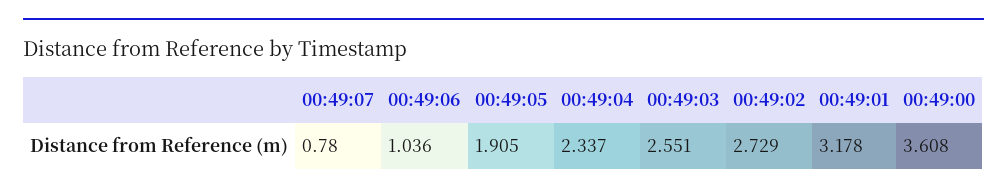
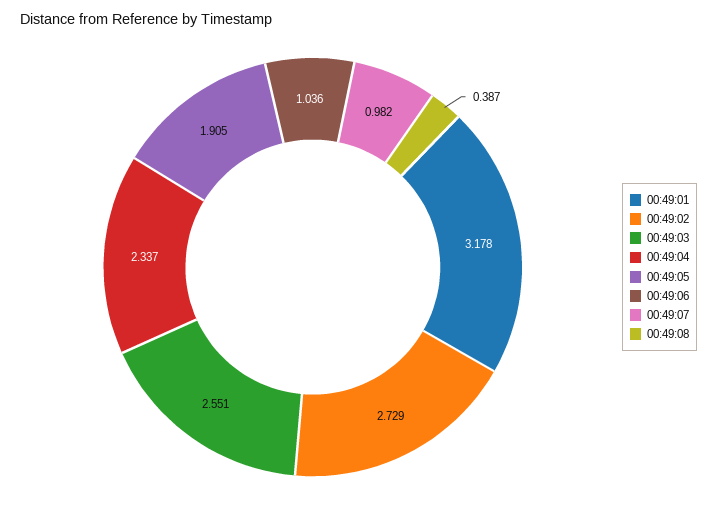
00:49:07: 0.78 -> 0.982
00:49:00: 3.608 -> none
00:49:08: none -> 0.387

